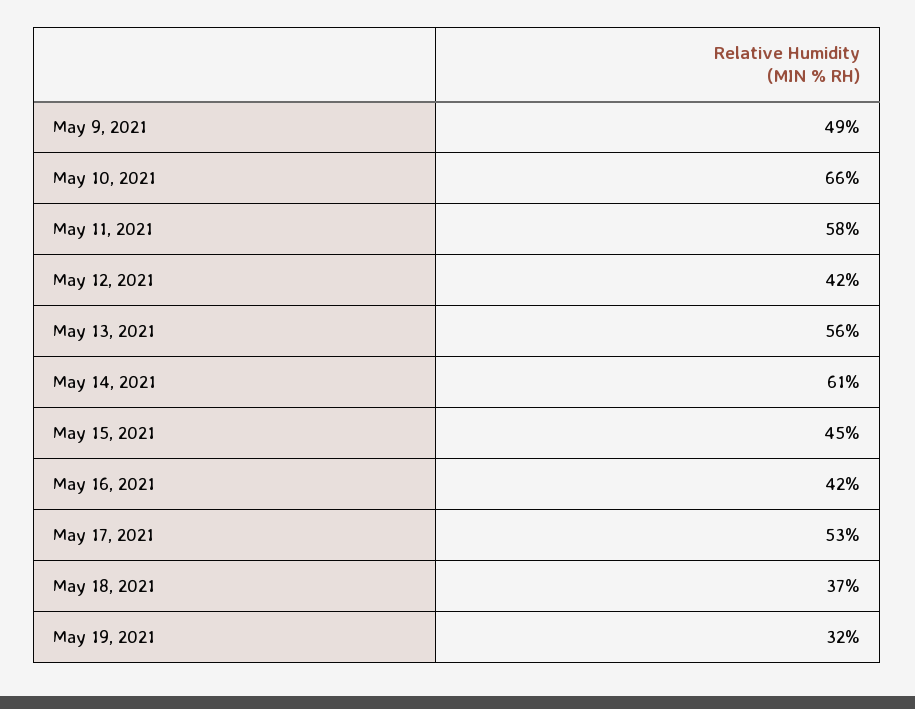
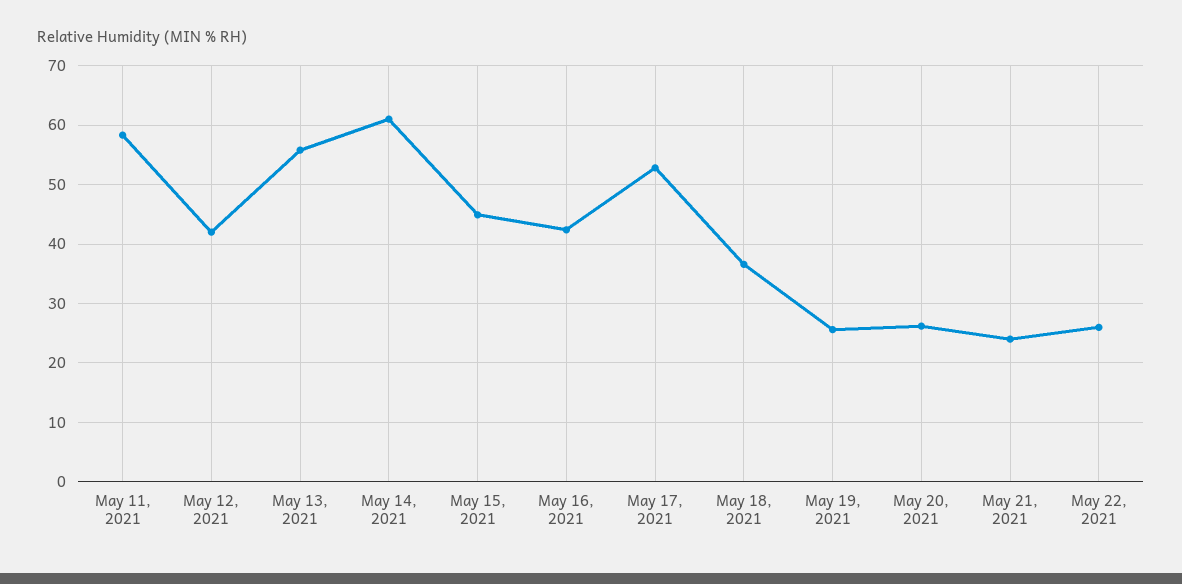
May 9, 2021: 49 -> none
May 10, 2021: 66 -> none
May 19, 2021: 32 -> 26
May 20, 2021: none -> 26
May 21, 2021: none -> 24
May 22, 2021: none -> 26

